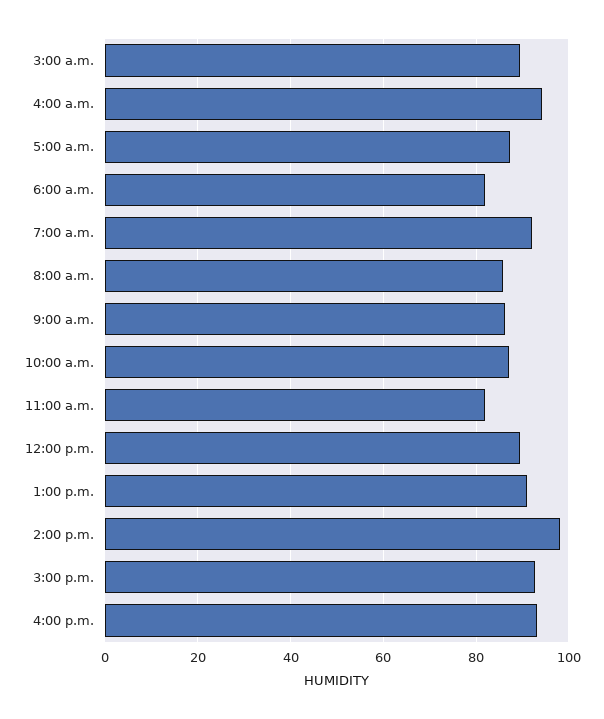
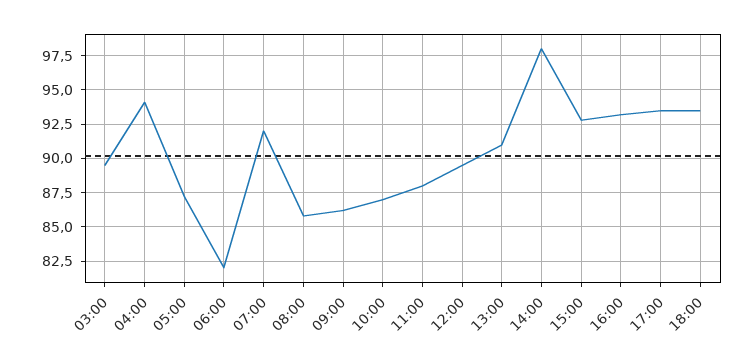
11:00 a.m.: 82 -> 88
17:00: none -> 93.5
18:00: none -> 93.5

